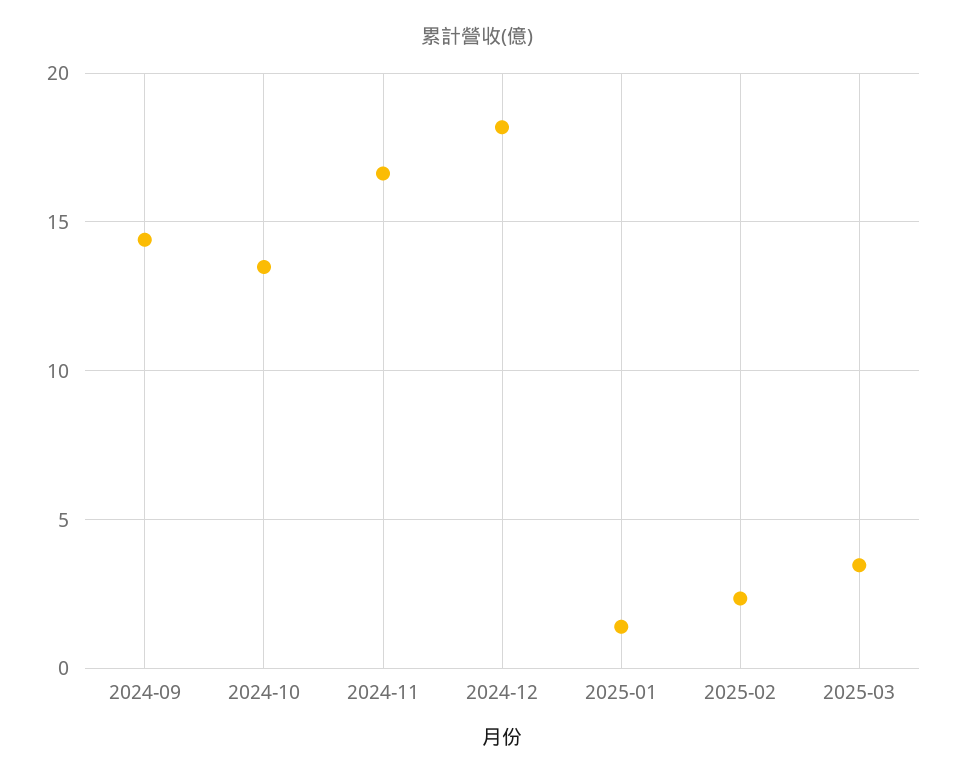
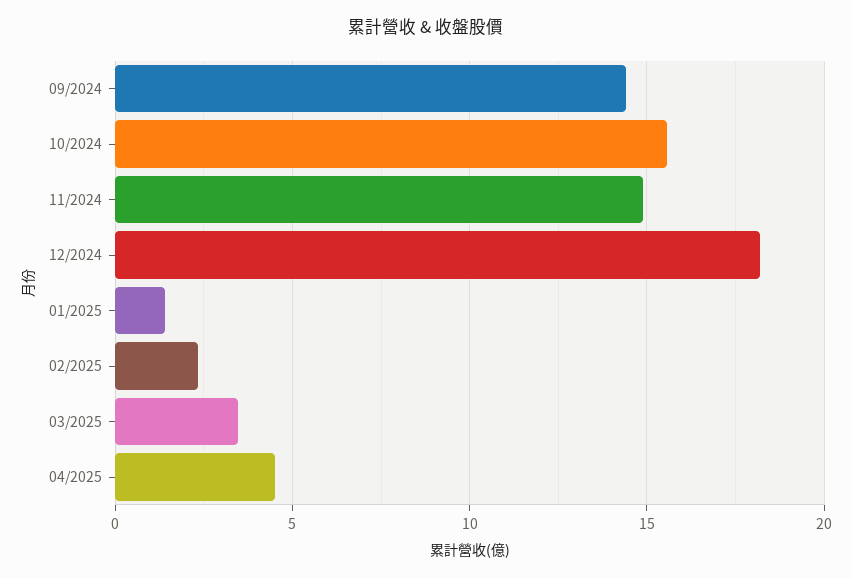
2024-10: 13.5 -> 15.5
2024-11: 16.5 -> 15
04/2025: none -> 4.5

